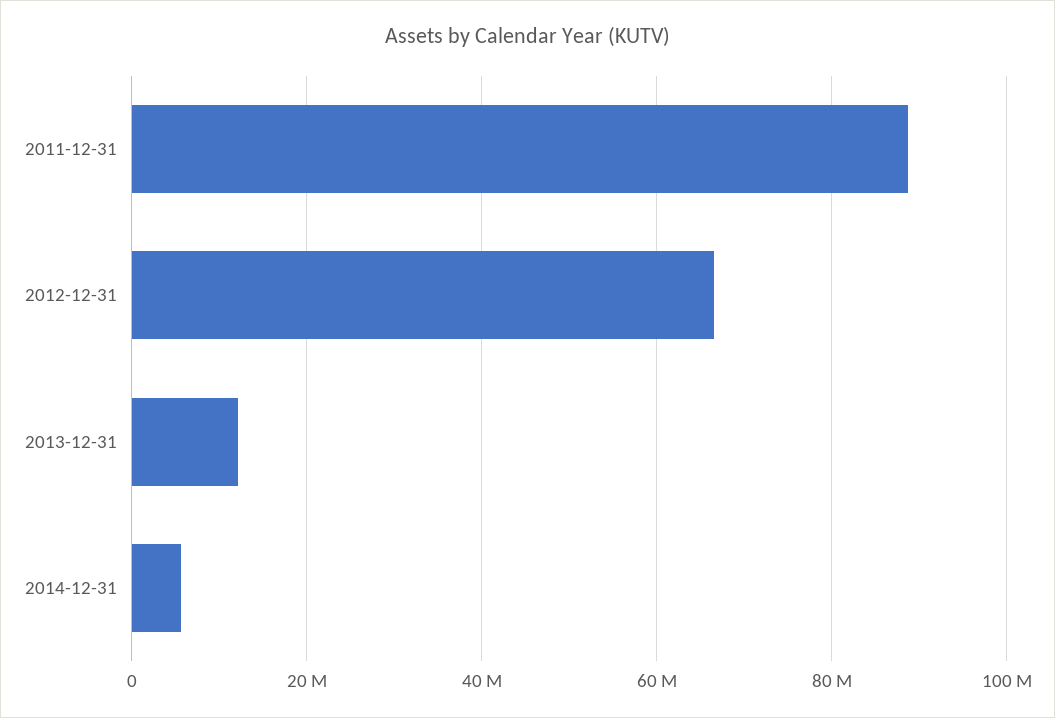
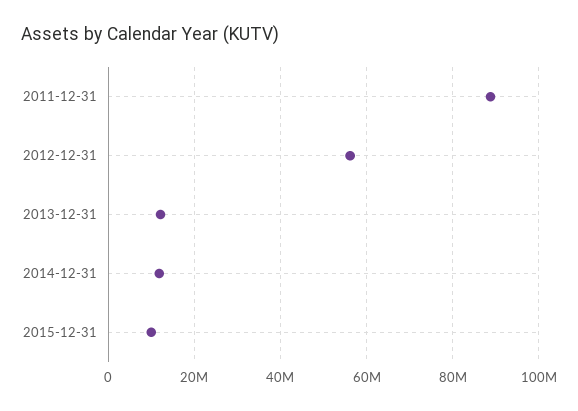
2012-12-31: 66000000 -> 56000000
2014-12-31: 6000000 -> 12000000
2015-12-31: none -> 10000000

